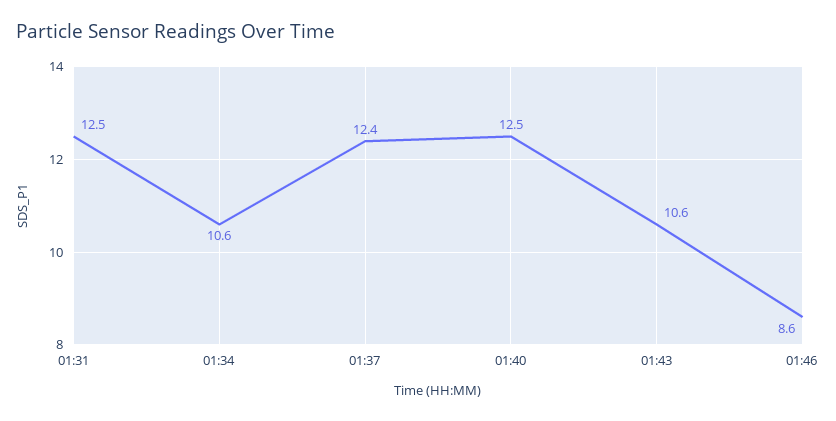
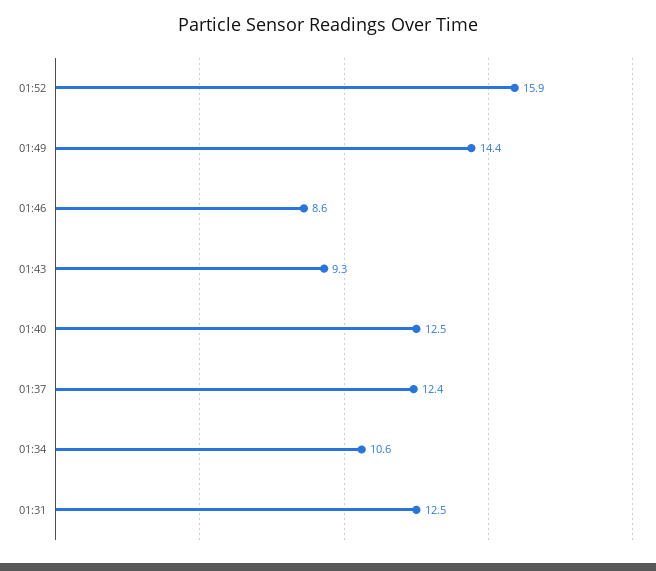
01:43: 10.6 -> 9.3
01:52: none -> 15.9
01:49: none -> 14.4

